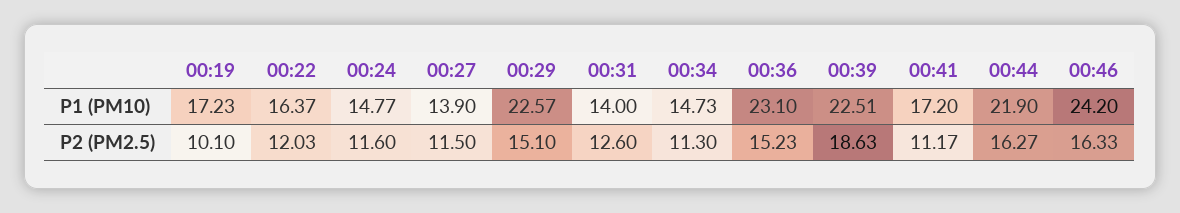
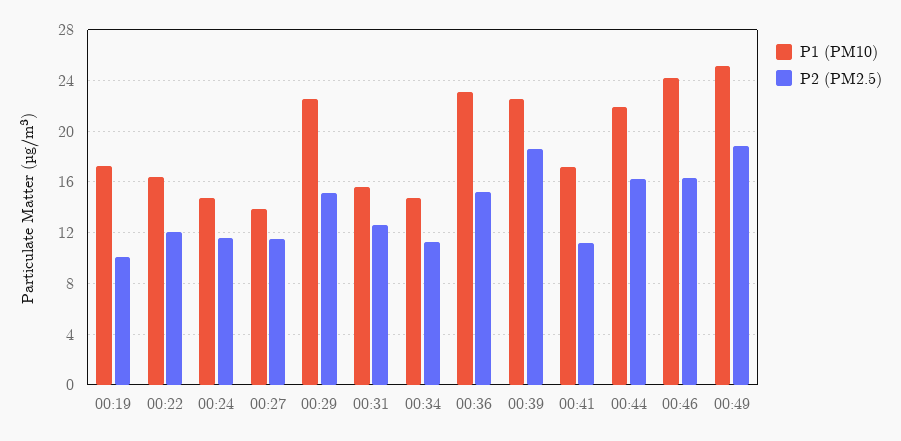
P1 (PM10), 00:31: 14 -> 15.5
P1 (PM10), 00:49: none -> 25
P2 (PM2.5), 00:49: none -> 19

